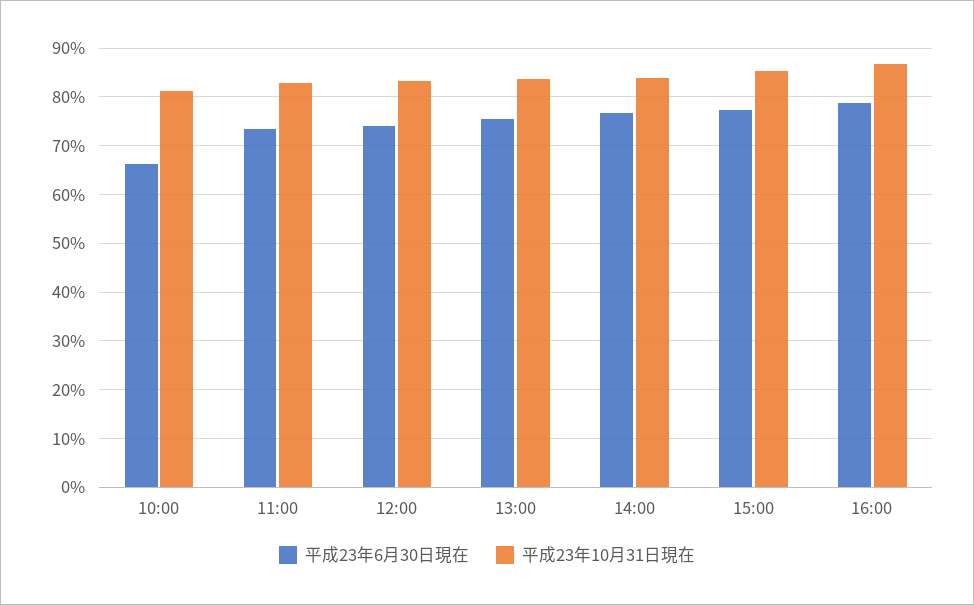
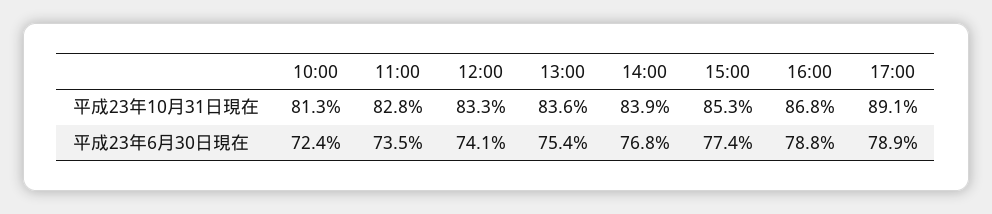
平成23年6月30日現在, 10:00: 66 -> 72.4
平成23年10月31日現在, 17:00: none -> 89.1
平成23年6月30日現在, 17:00: none -> 78.9

